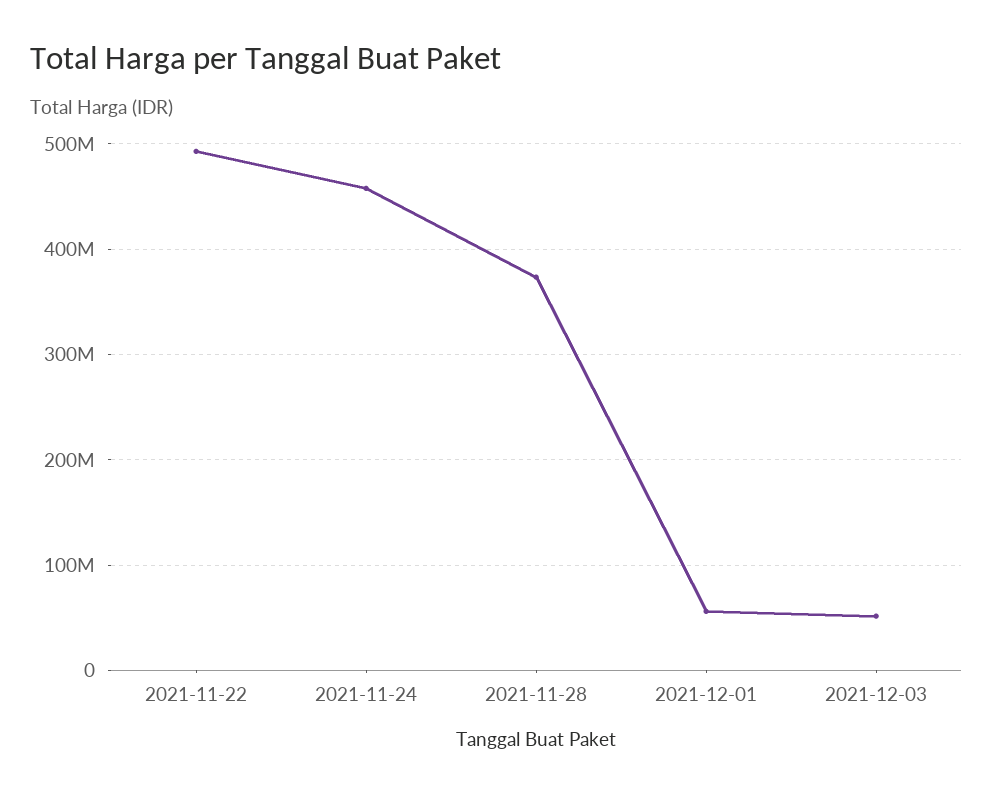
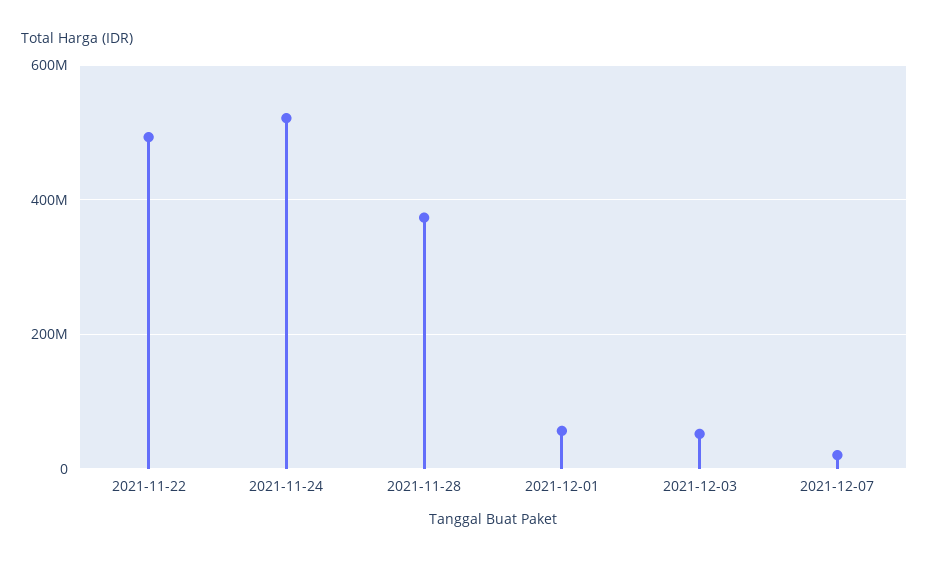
2021-11-24: 460000000 -> 520000000
2021-12-07: none -> 20000000

